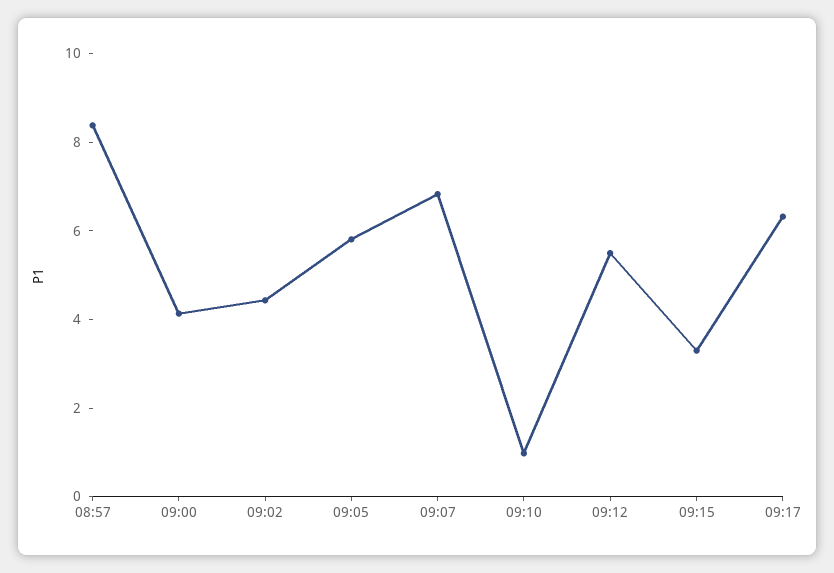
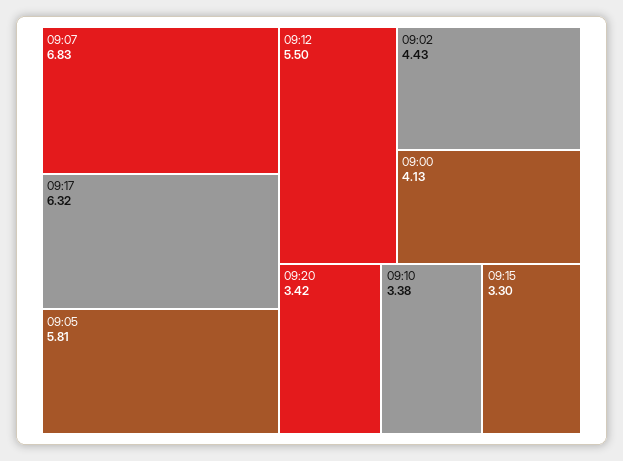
08:57: 8.5 -> none
09:10: 1 -> 3.38
09:20: none -> 3.42

